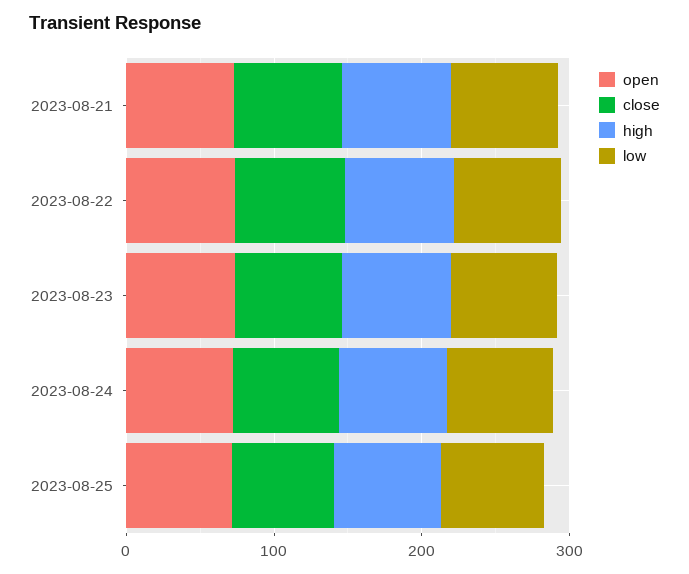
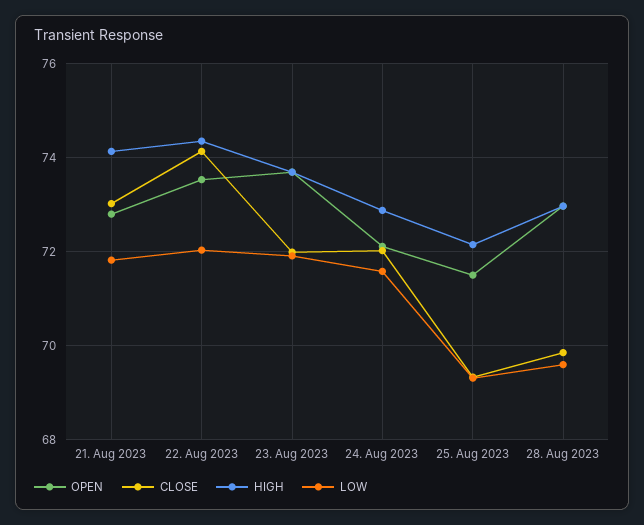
open, 28. Aug 2023: none -> 73
close, 28. Aug 2023: none -> 69.8
high, 28. Aug 2023: none -> 73
low, 28. Aug 2023: none -> 69.6

